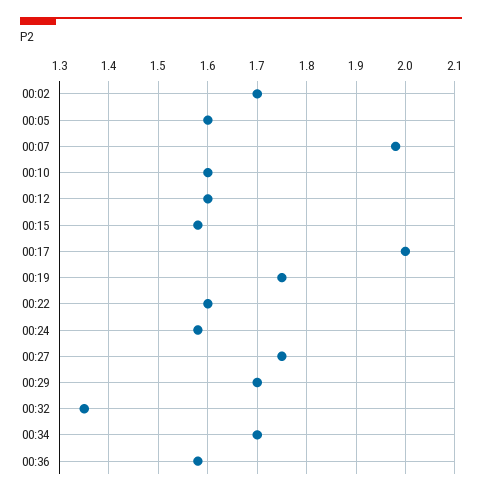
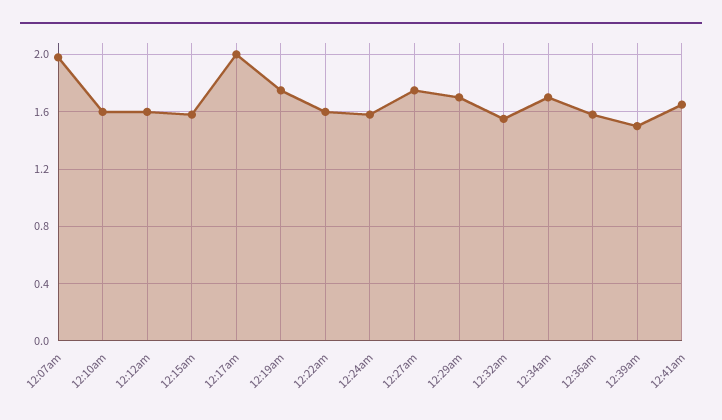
00:02: 1.7 -> none
00:05: 1.6 -> none
00:32: 1.35 -> 1.55
12:39am: none -> 1.5
12:41am: none -> 1.65

